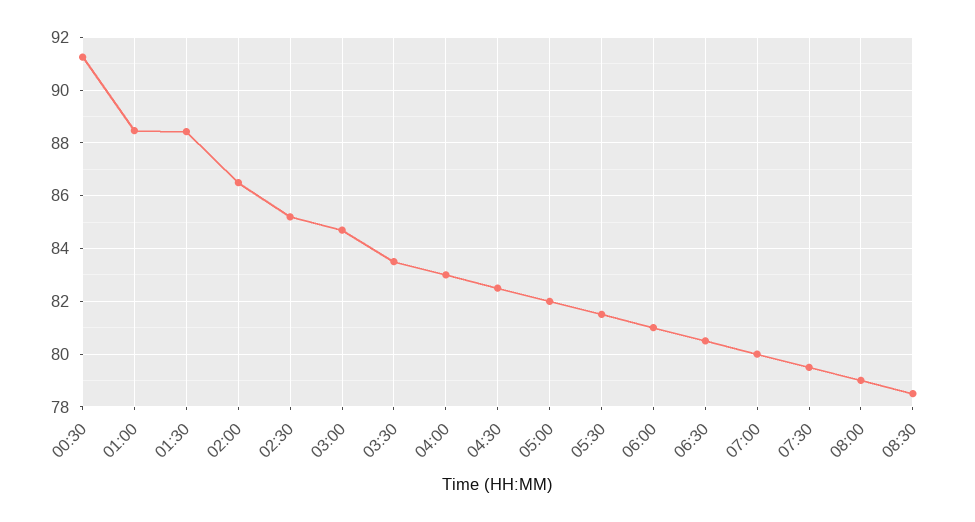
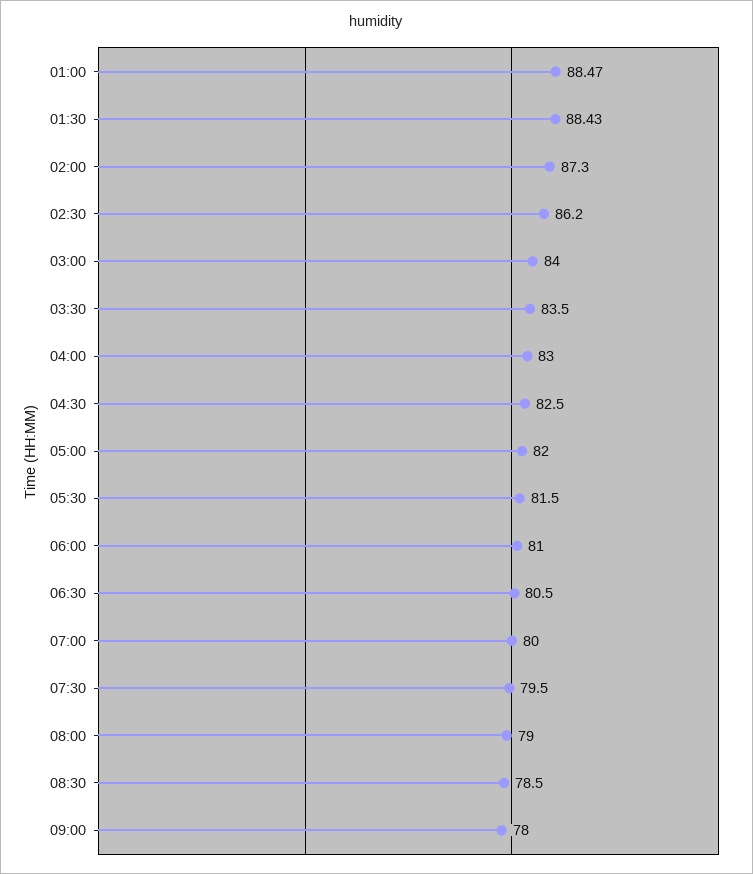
00:30: 91.25 -> none
02:00: 86.5 -> 87.3
02:30: 85.25 -> 86.2
03:00: 84.75 -> 84
09:00: none -> 78

